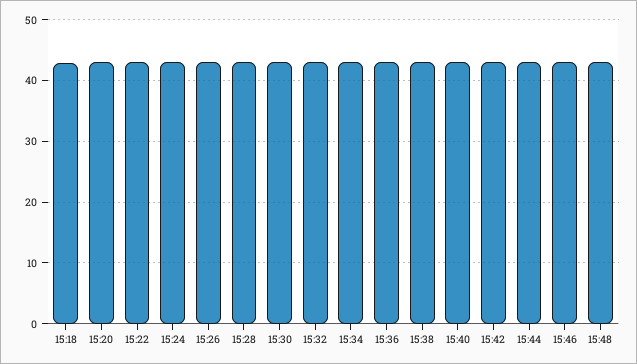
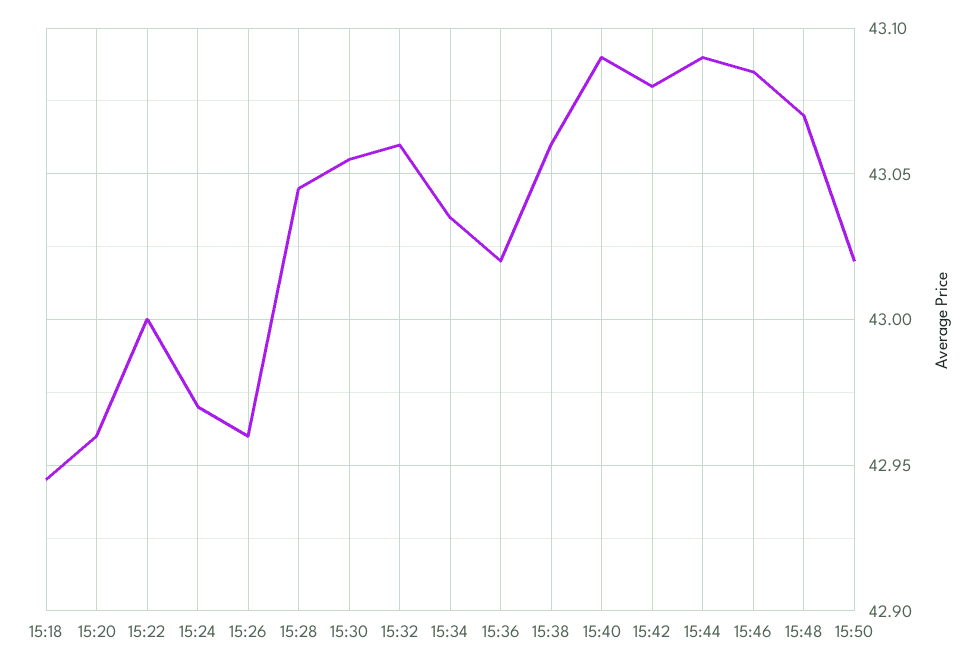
15:50: none -> 43.02

